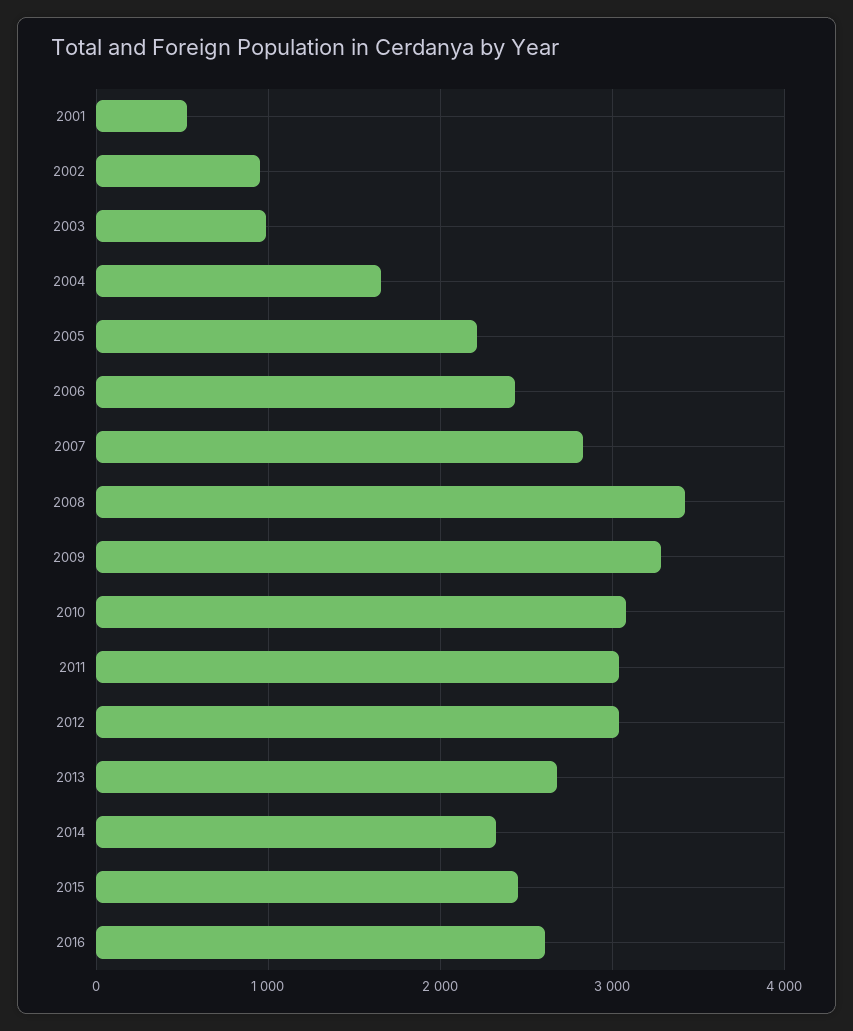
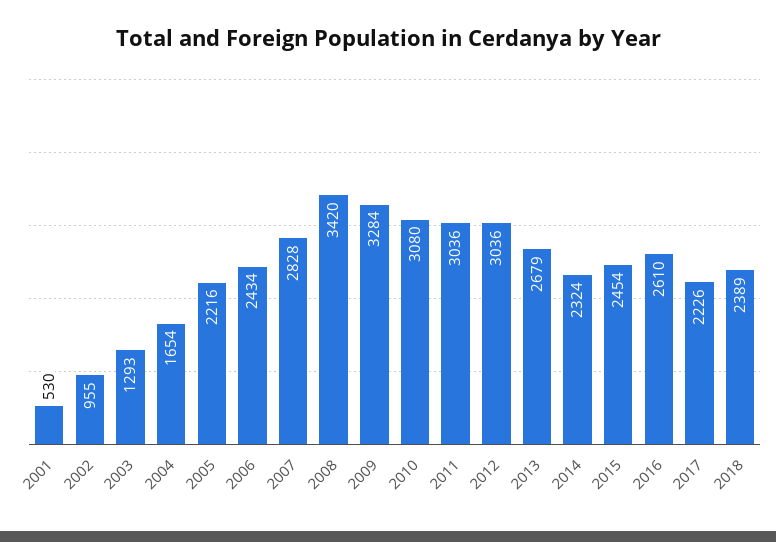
2003: 1000 -> 1293
2017: none -> 2226
2018: none -> 2389

